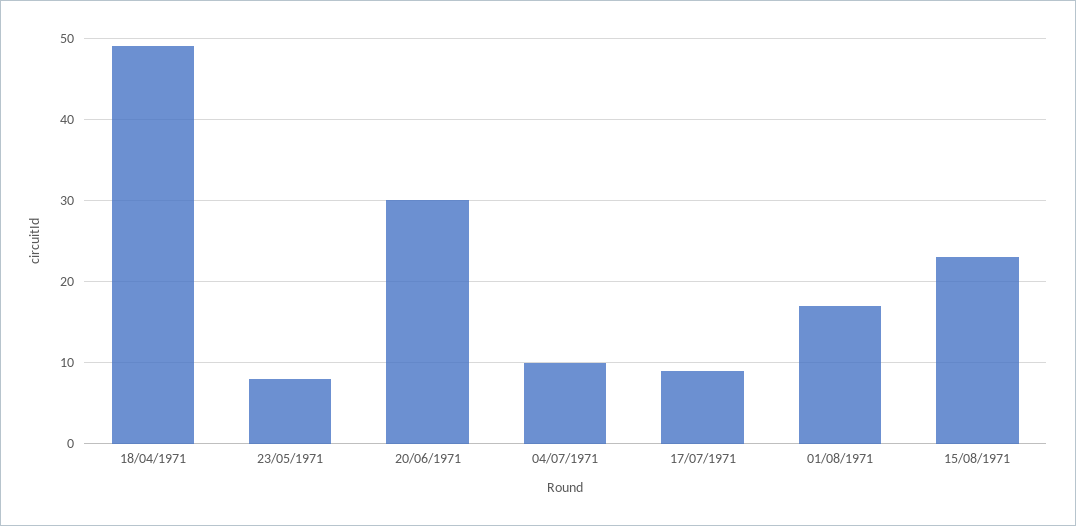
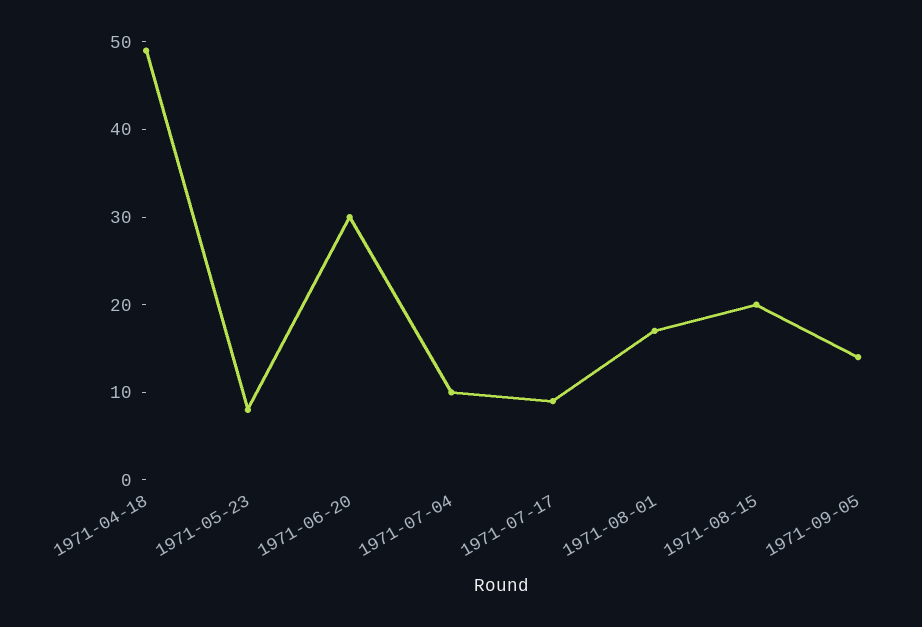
15/08/1971: 23 -> 20
1971-09-05: none -> 14

